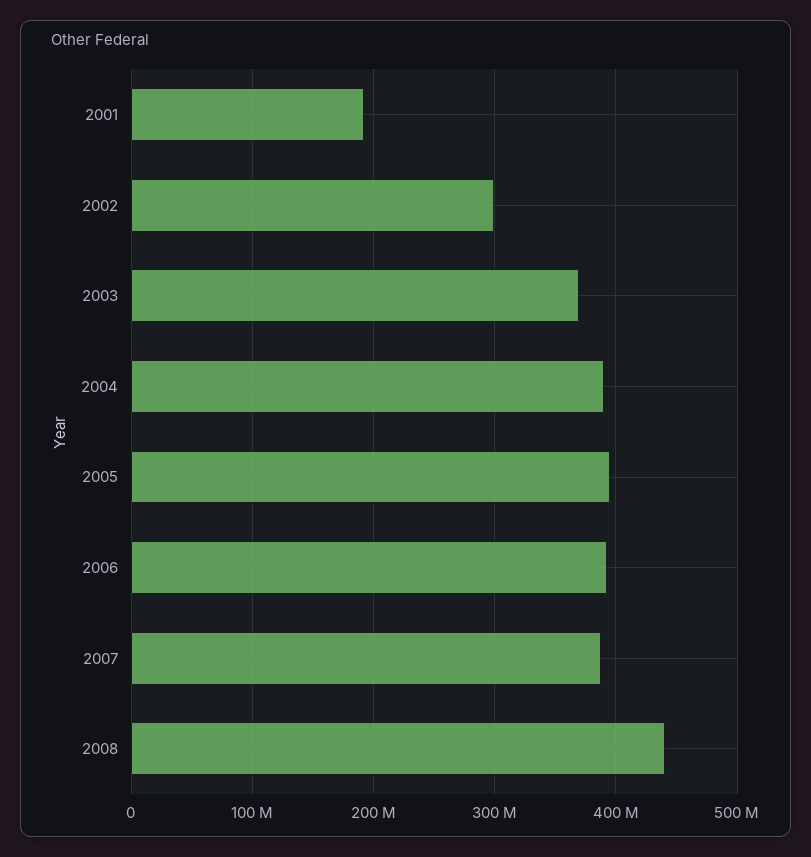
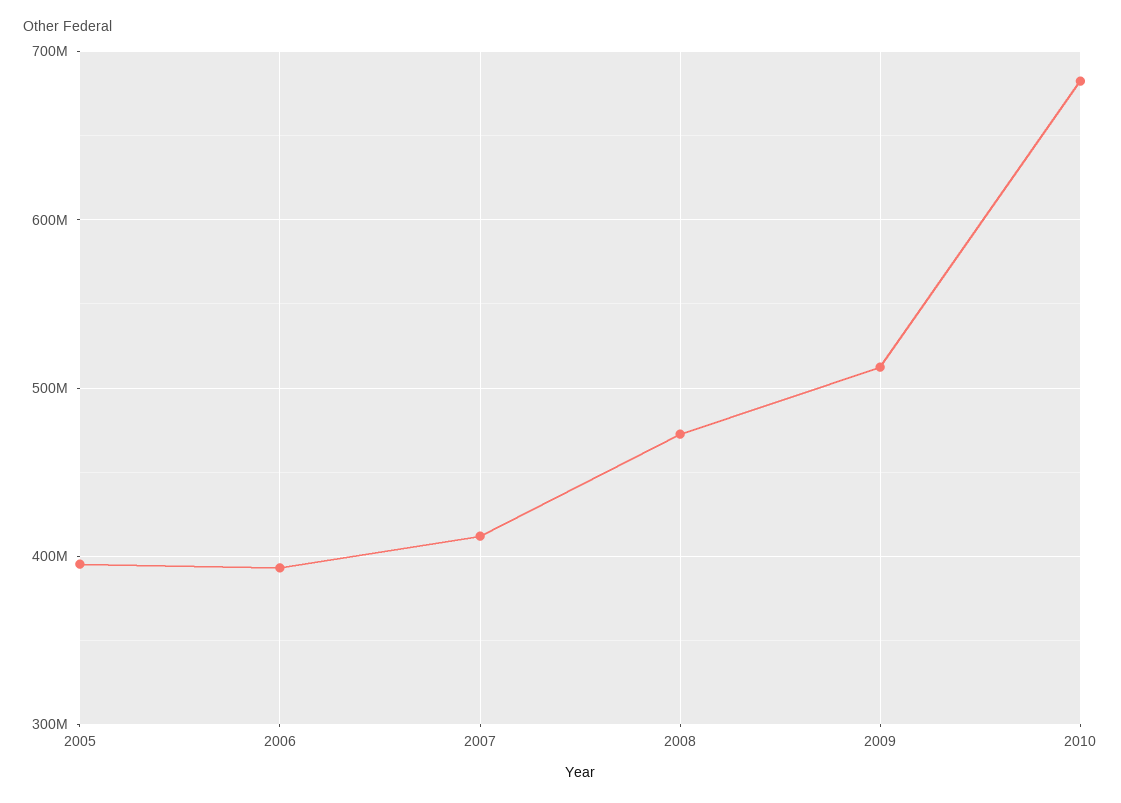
2001: 190000000 -> none
2002: 300000000 -> none
2003: 370000000 -> none
2004: 390000000 -> none
2007: 390000000 -> 410000000
2008: 440000000 -> 470000000
2009: none -> 510000000
2010: none -> 680000000

